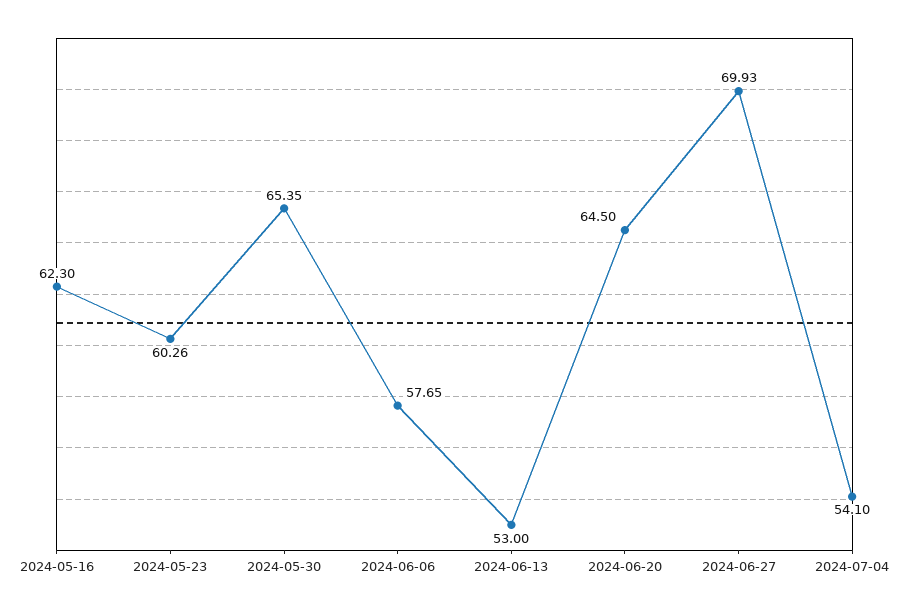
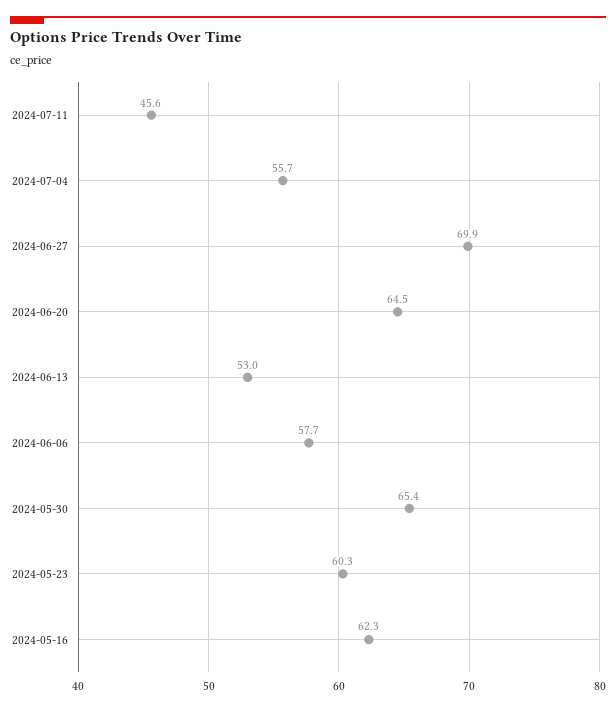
2024-07-04: 54.1 -> 55.7
2024-07-11: none -> 45.6

